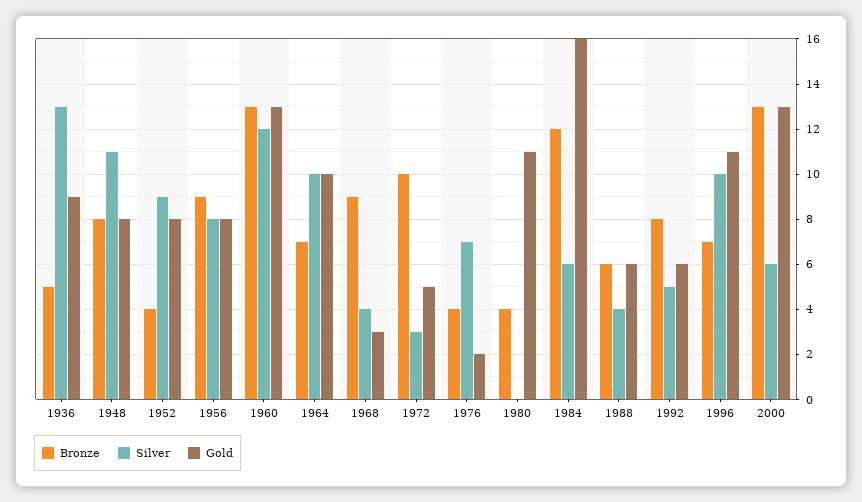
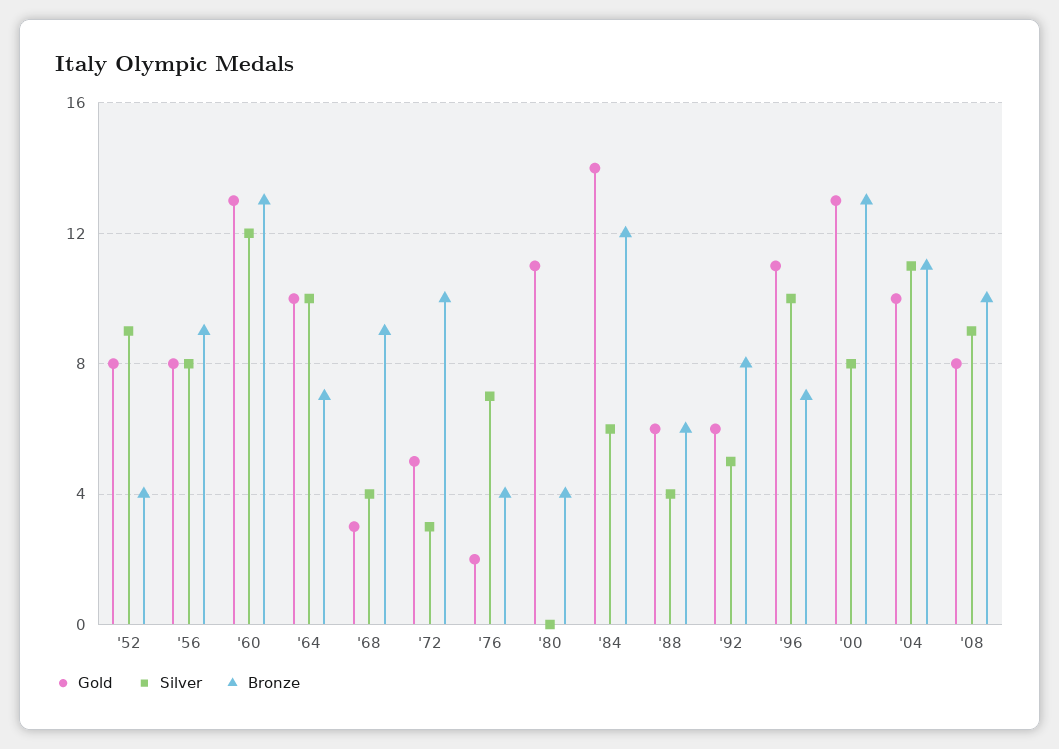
Bronze, 1936: 5 -> none
Silver, 1936: 13 -> none
Gold, 1936: 9 -> none
Bronze, 1948: 8 -> none
Silver, 1948: 11 -> none
Gold, 1948: 8 -> none
Gold, 1984: 16 -> 14
Silver, 2000: 6 -> 8
Gold, '04: none -> 10
Silver, '04: none -> 11
Bronze, '04: none -> 11
Gold, '08: none -> 8
Silver, '08: none -> 9
Bronze, '08: none -> 10

